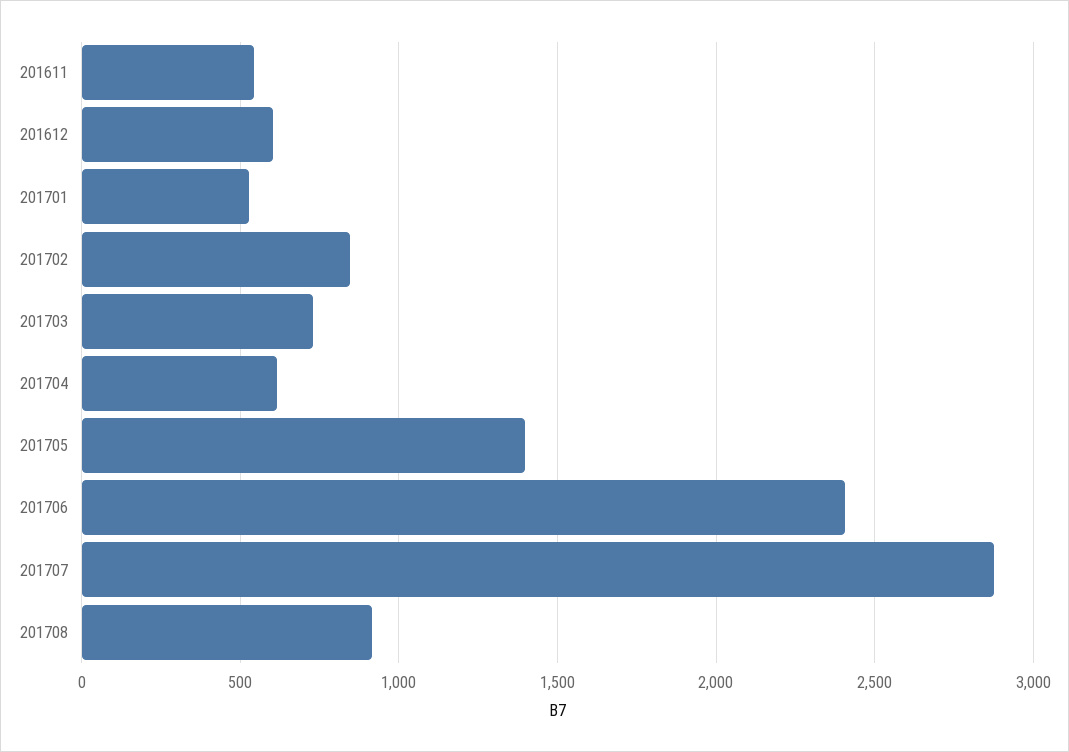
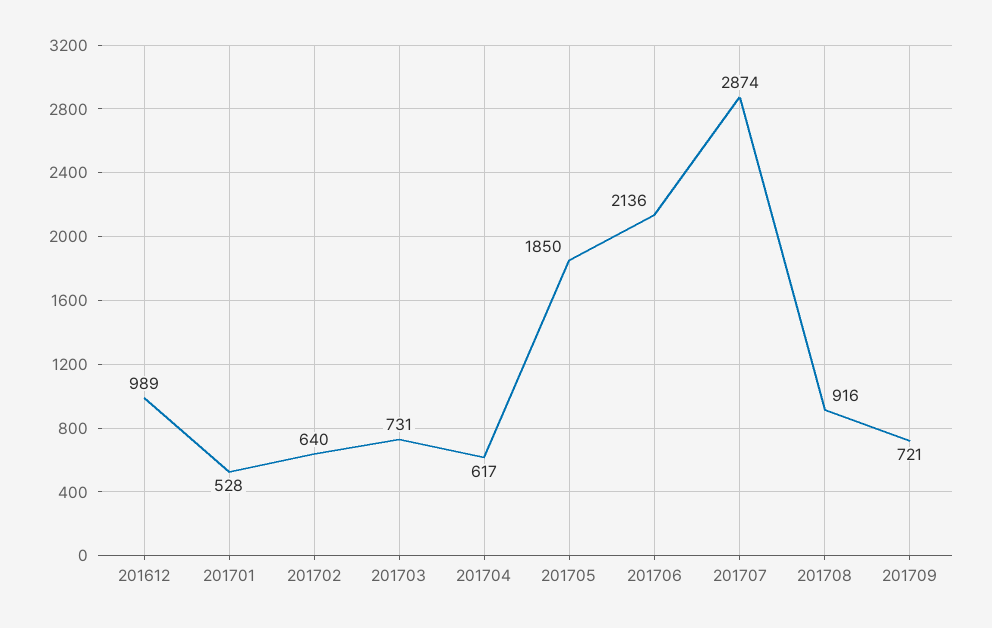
201611: 550 -> none
201612: 600 -> 989
201702: 850 -> 640
201705: 1400 -> 1850
201706: 2400 -> 2136
201709: none -> 721

